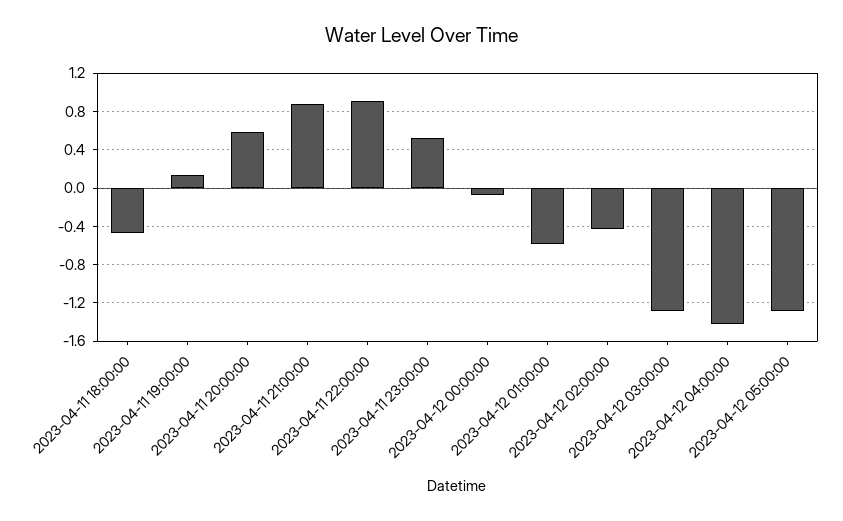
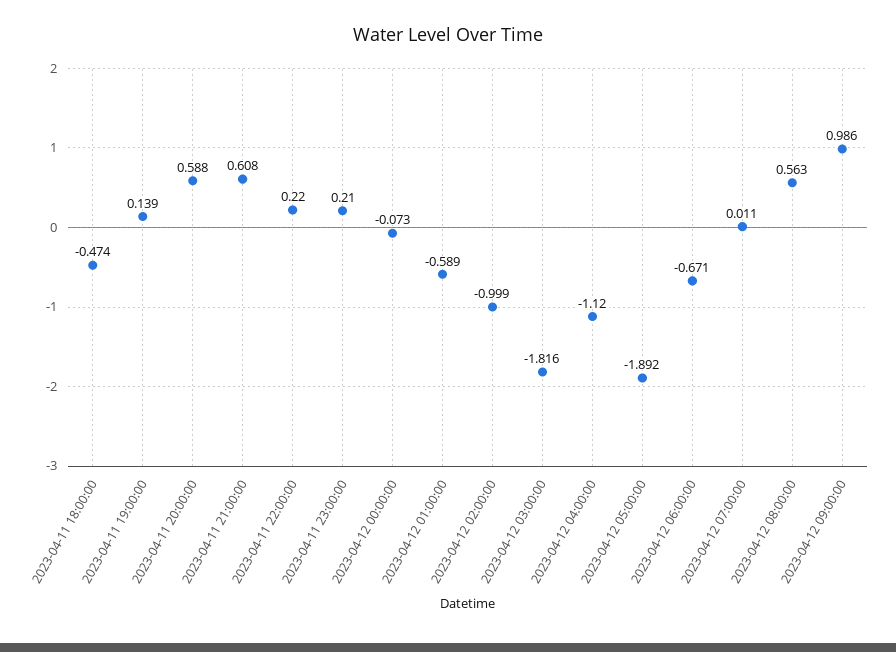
2023-04-11 21:00:00: 0.9 -> 0.608
2023-04-11 22:00:00: 0.9 -> 0.22
2023-04-11 23:00:00: 0.5 -> 0.21
2023-04-12 02:00:00: -0.4 -> -0.999
2023-04-12 03:00:00: -1.3 -> -1.816
2023-04-12 04:00:00: -1.4 -> -1.12
2023-04-12 05:00:00: -1.3 -> -1.892
2023-04-12 06:00:00: none -> -0.671
2023-04-12 07:00:00: none -> 0.011
2023-04-12 08:00:00: none -> 0.563
2023-04-12 09:00:00: none -> 0.986

